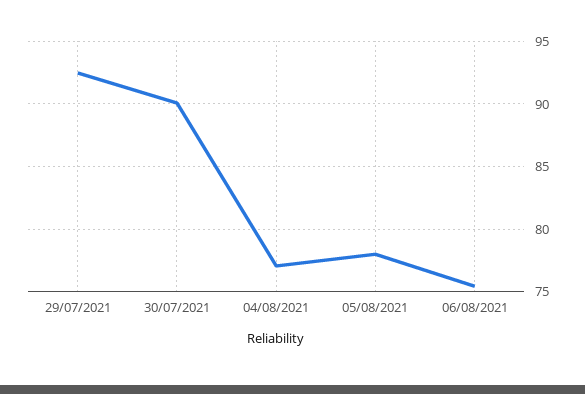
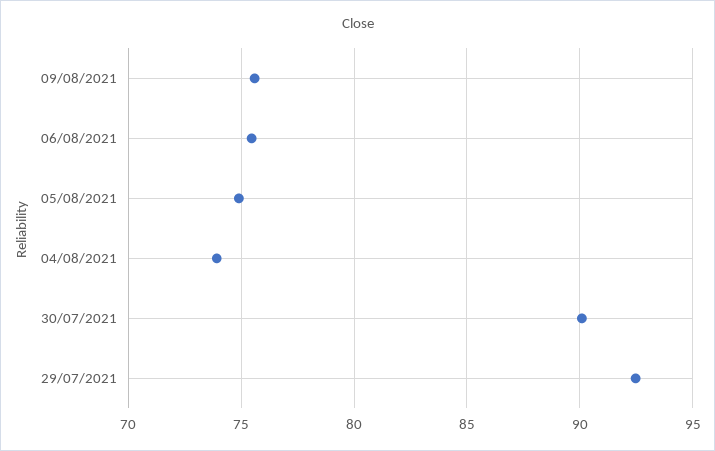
04/08/2021: 77 -> 74
05/08/2021: 78 -> 75
09/08/2021: none -> 75.5

